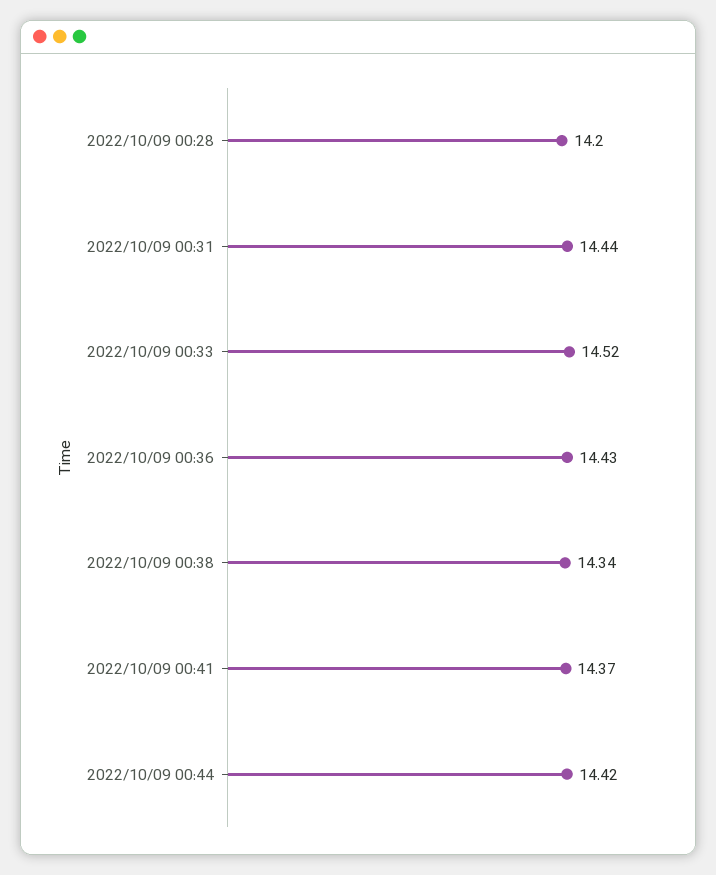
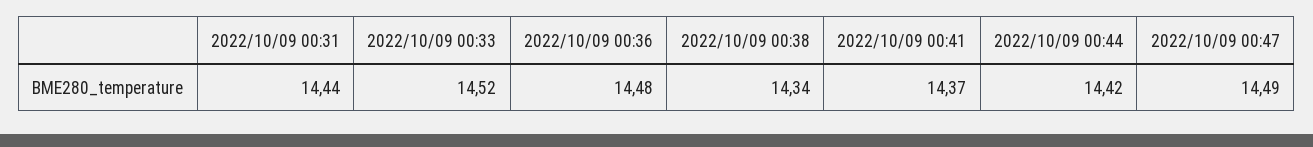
2022/10/09 00:28: 14.2 -> none
2022/10/09 00:36: 14.43 -> 14.48
2022/10/09 00:47: none -> 14.49

